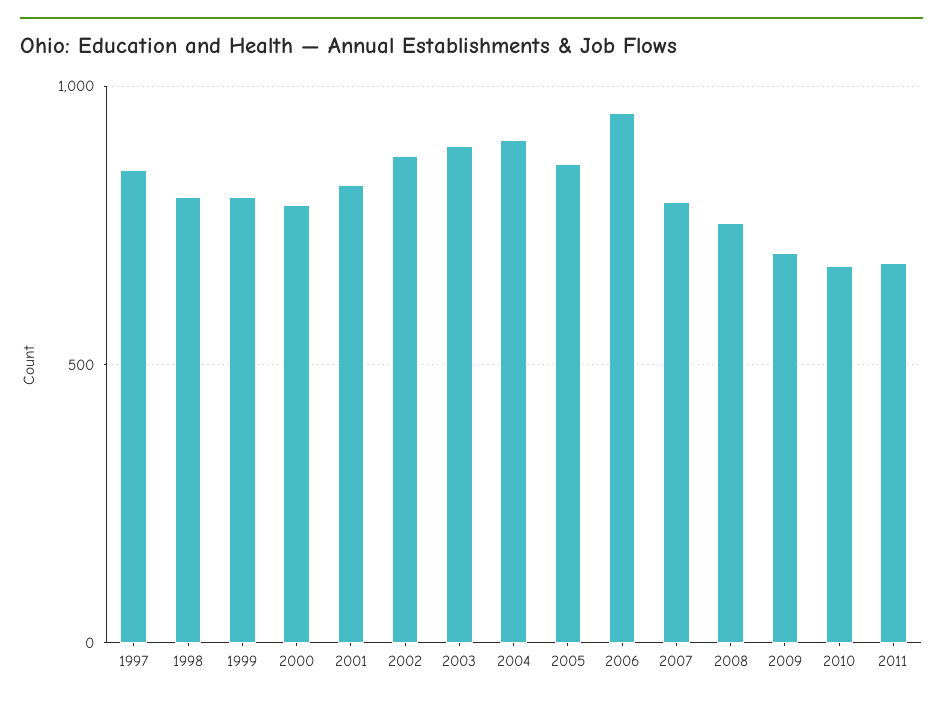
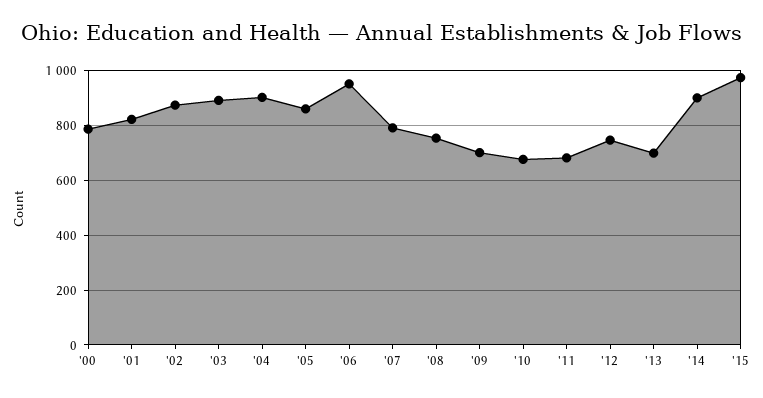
1997: 850 -> none
1998: 800 -> none
1999: 800 -> none
'12: none -> 750
'13: none -> 700
'14: none -> 900
'15: none -> 975

